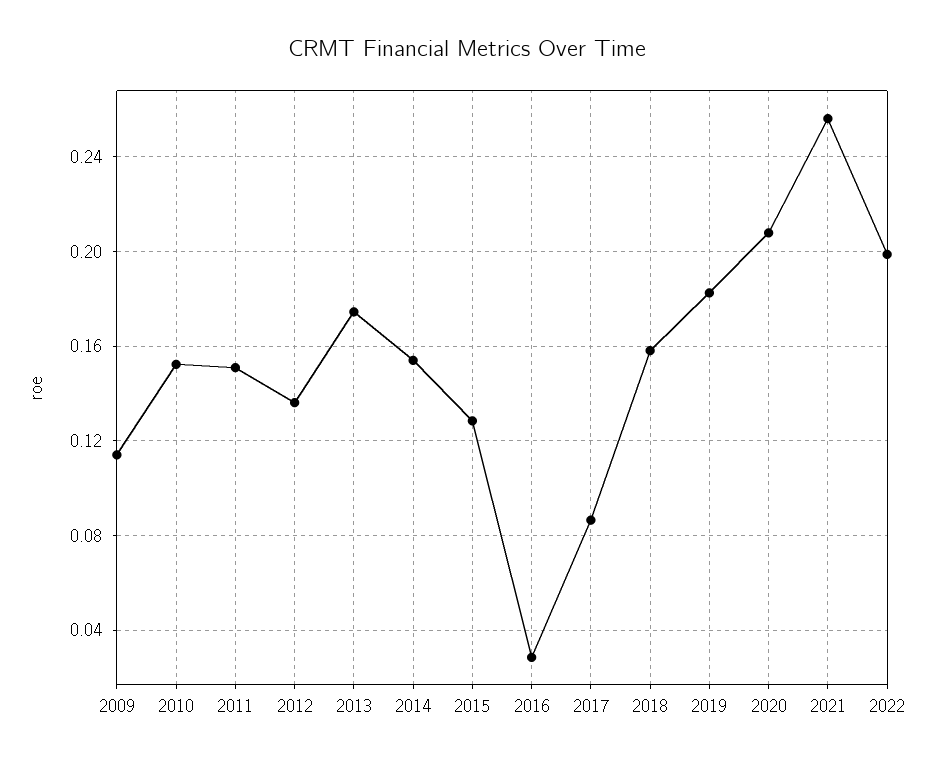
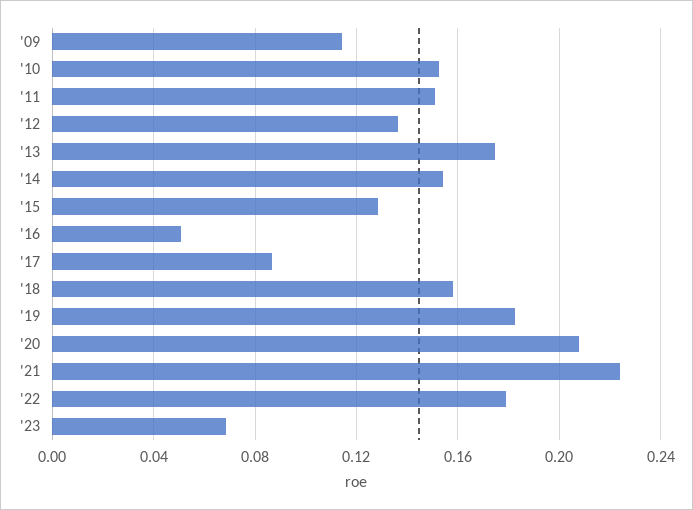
2016: 0.03 -> 0.05
2021: 0.255 -> 0.225
2022: 0.2 -> 0.18
'23: none -> 0.07

